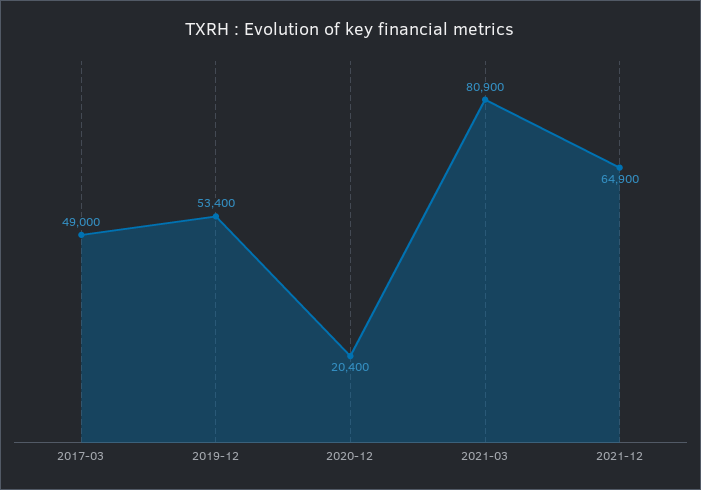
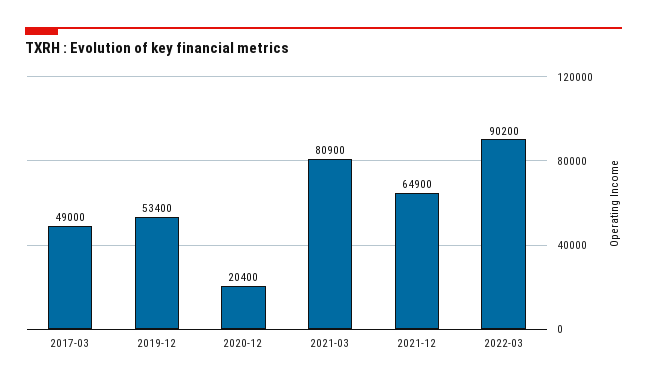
2022-03: none -> 90200

